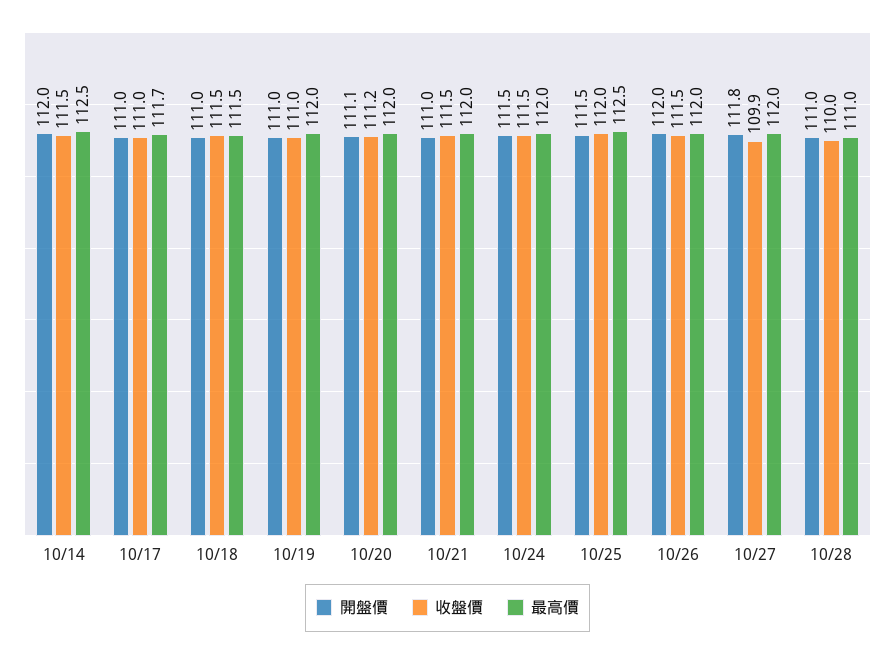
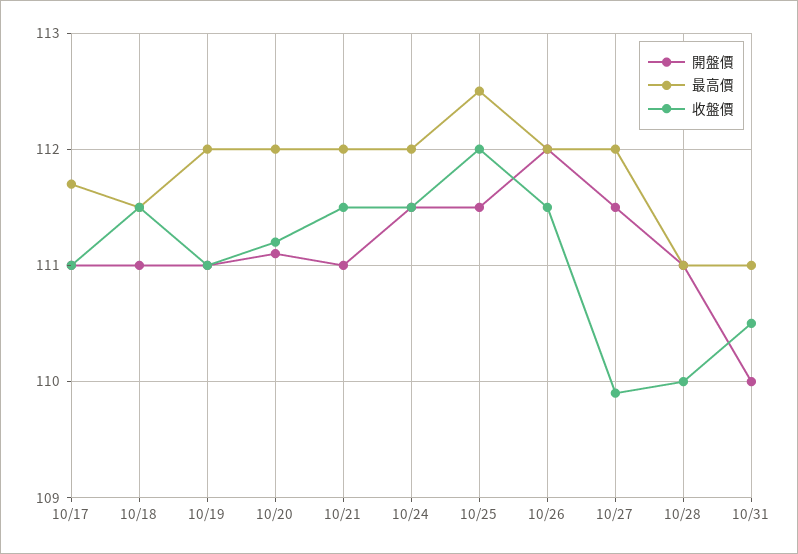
開盤價, 10/14: 112 -> none
收盤價, 10/14: 111.5 -> none
最高價, 10/14: 112.5 -> none
開盤價, 10/27: 111.8 -> 111.5
開盤價, 10/31: none -> 110
最高價, 10/31: none -> 111
收盤價, 10/31: none -> 110.5

